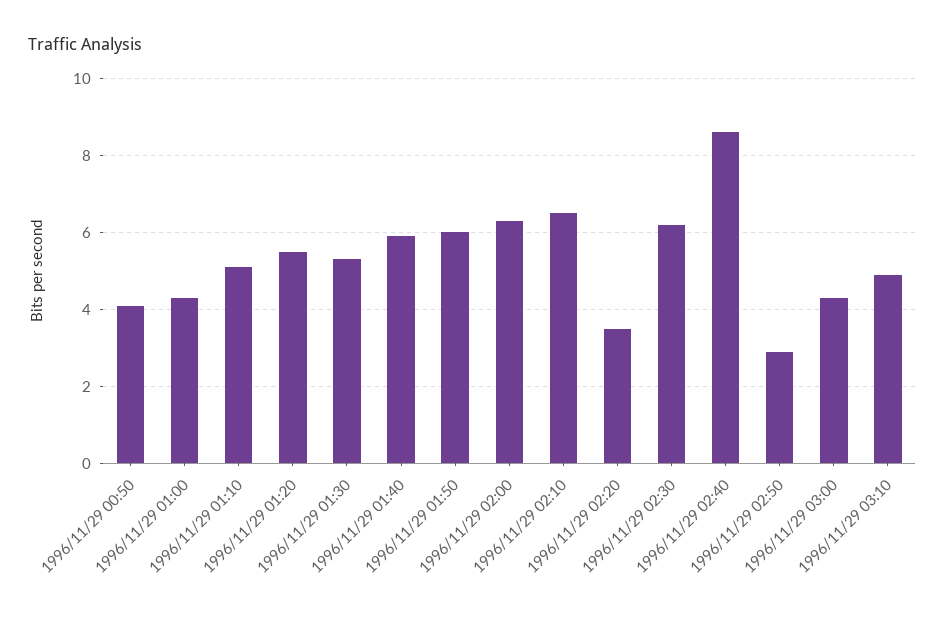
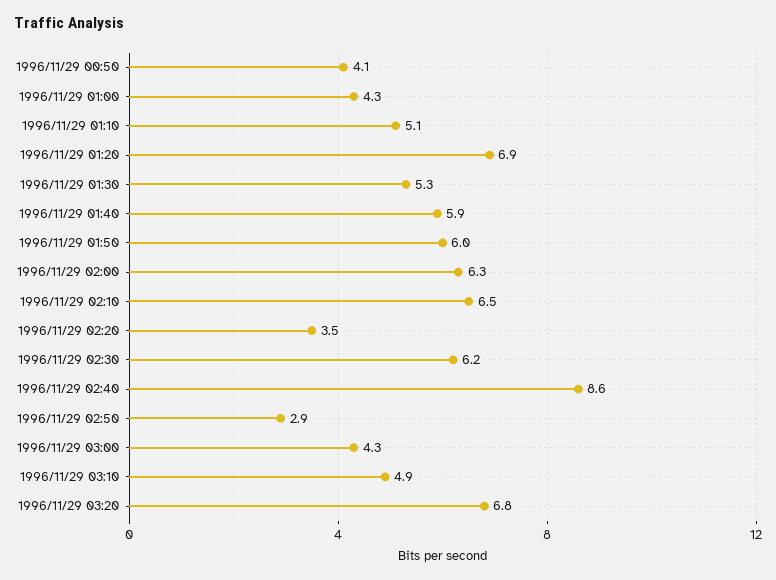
1996/11/29 01:20: 5.5 -> 6.9
1996/11/29 03:20: none -> 6.8

